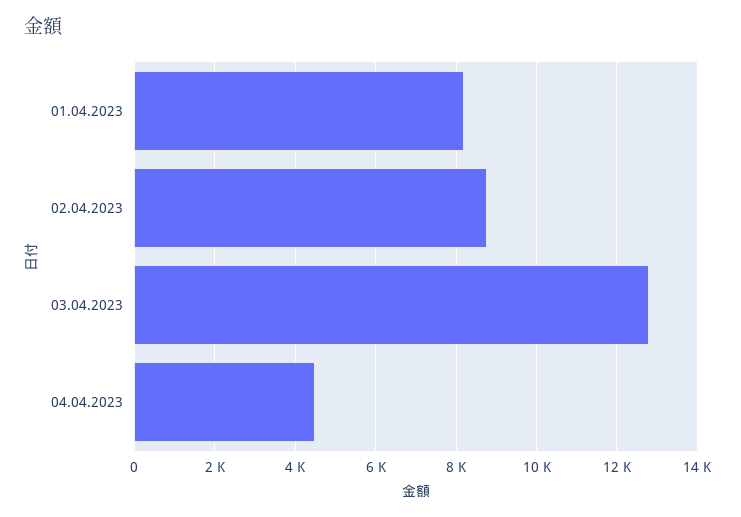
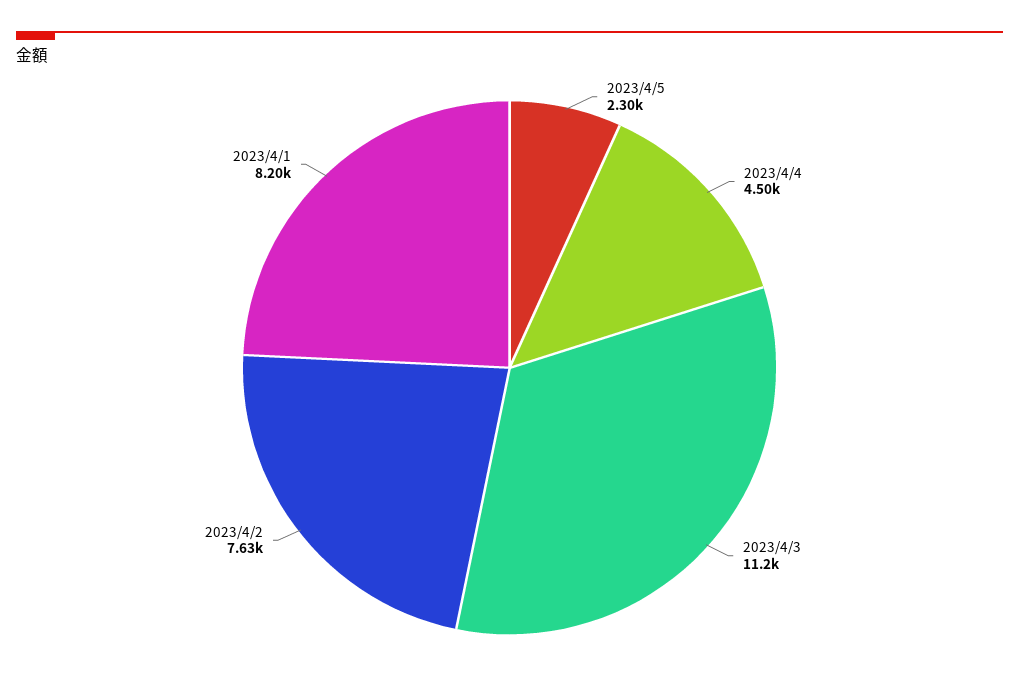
02.04.2023: 8800 -> 7630
03.04.2023: 12800 -> 11200
2023/4/5: none -> 2300

